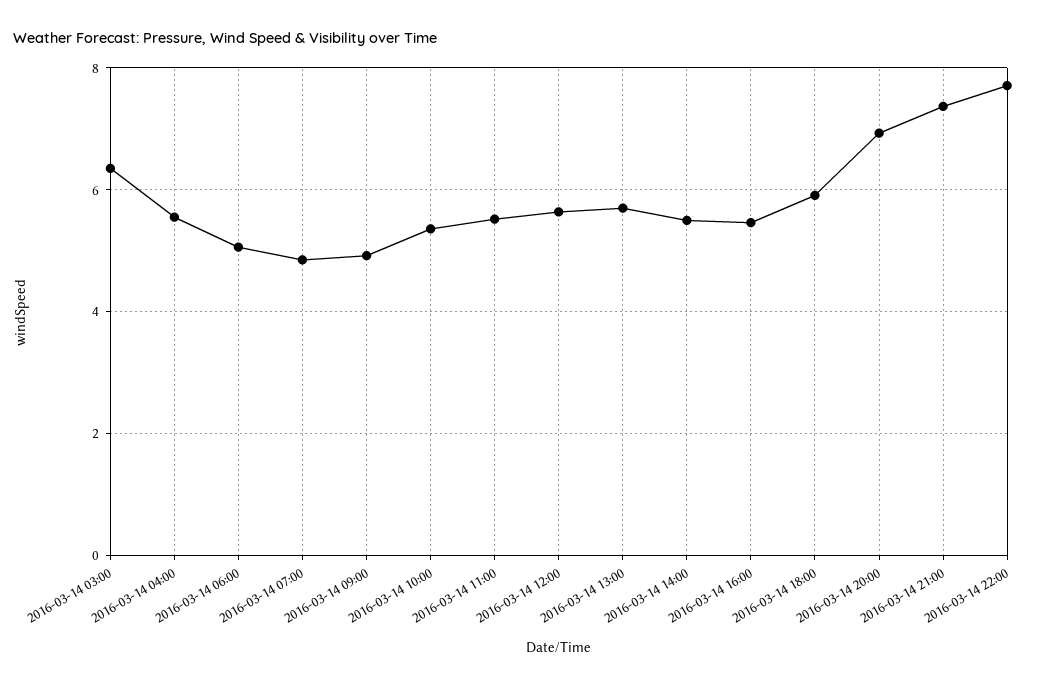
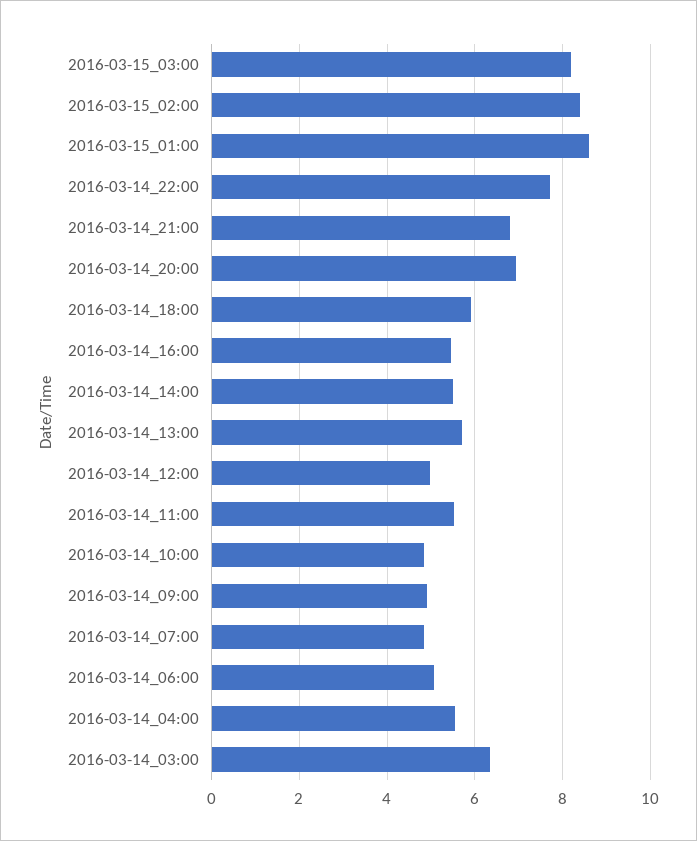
2016-03-14 10:00: 5.4 -> 4.8
2016-03-14 12:00: 5.6 -> 5
2016-03-14 21:00: 7.4 -> 6.8
2016-03-15_03:00: none -> 8.2
2016-03-15_02:00: none -> 8.4
2016-03-15_01:00: none -> 8.6

